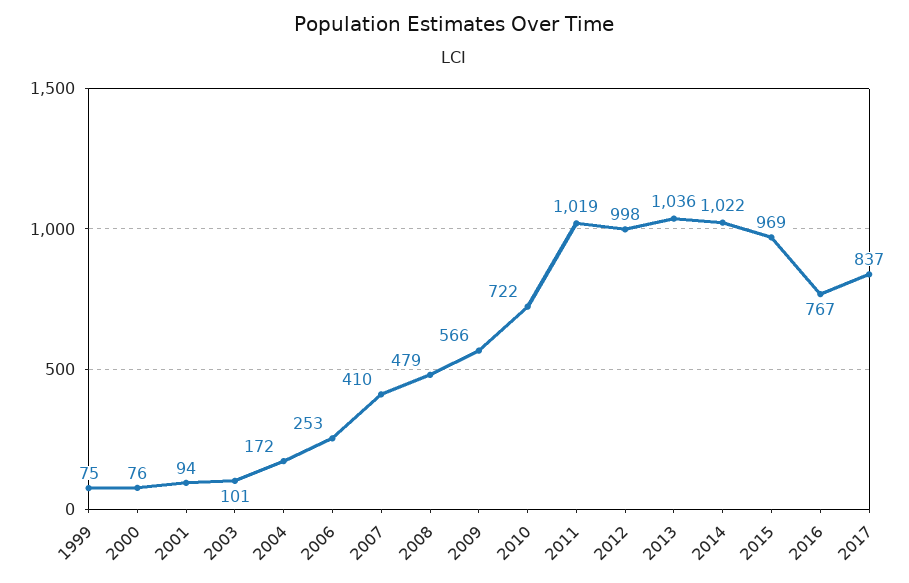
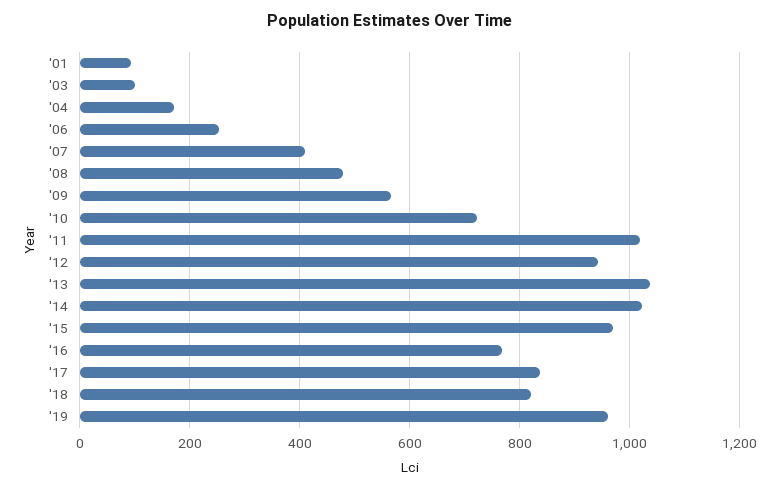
1999: 75 -> none
2000: 76 -> none
2012: 998 -> 940
'18: none -> 820
'19: none -> 960

